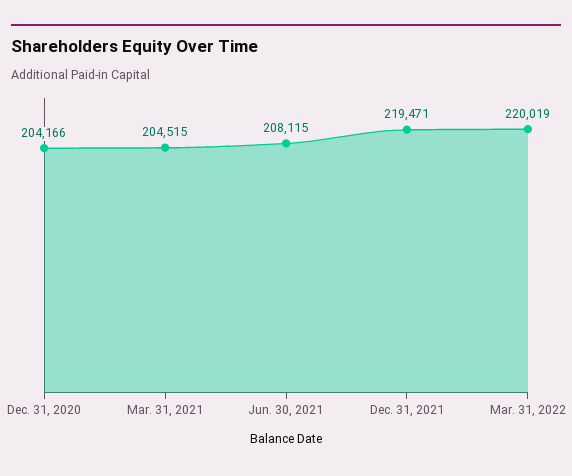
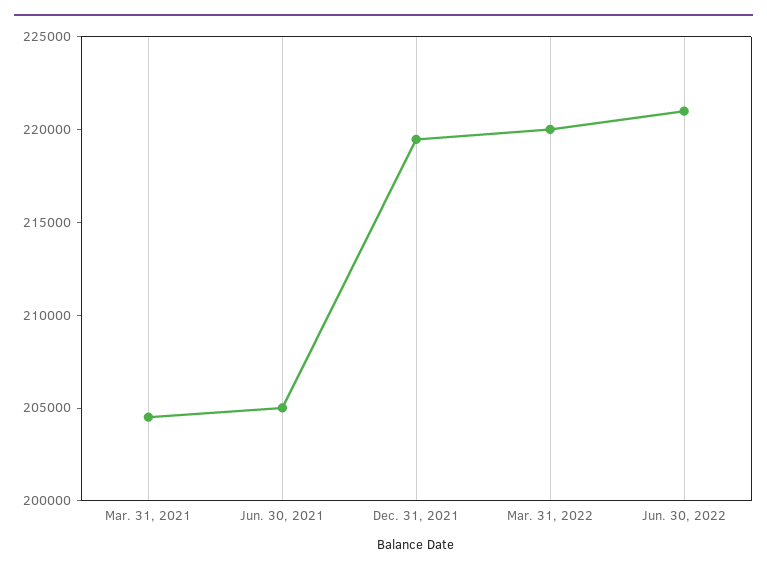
Dec. 31, 2020: 204166 -> none
Jun. 30, 2021: 208115 -> 205000
Jun. 30, 2022: none -> 221000

